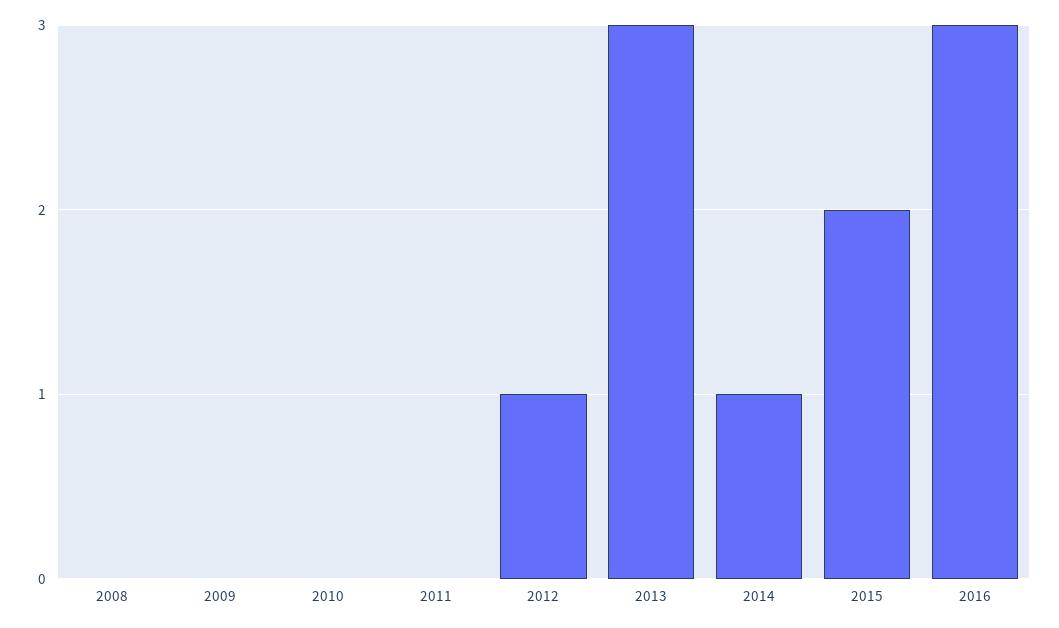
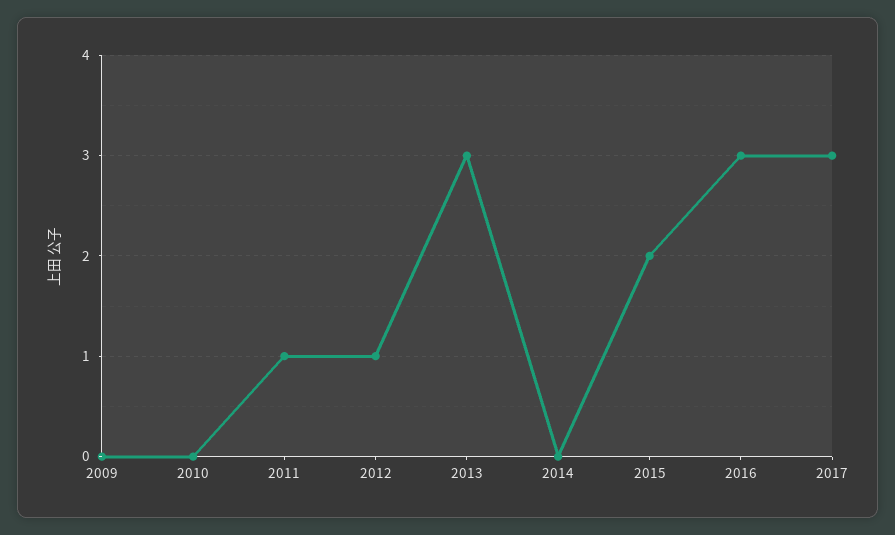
2008: 0 -> none
2011: 0 -> 1
2014: 1 -> 0
2017: none -> 3

